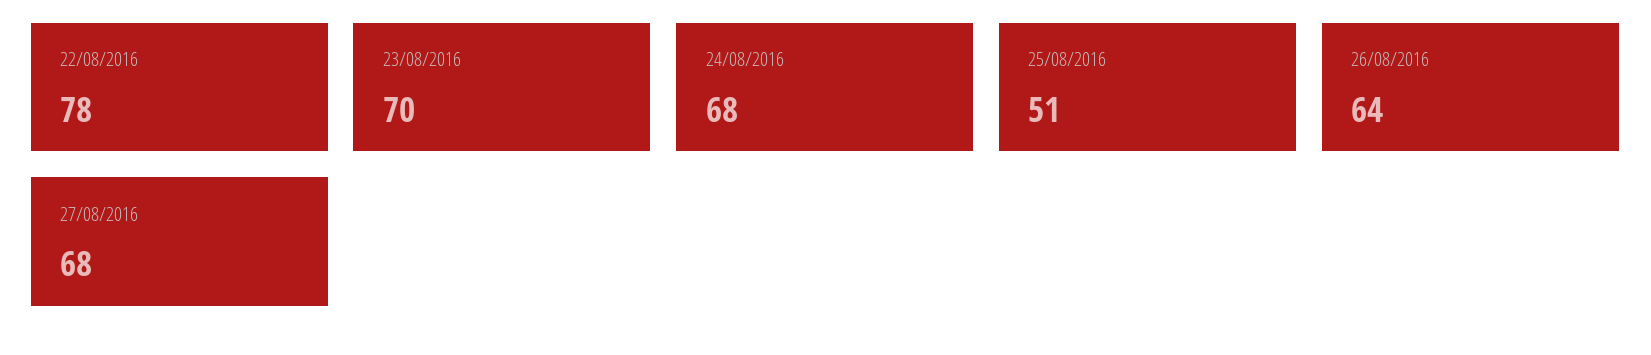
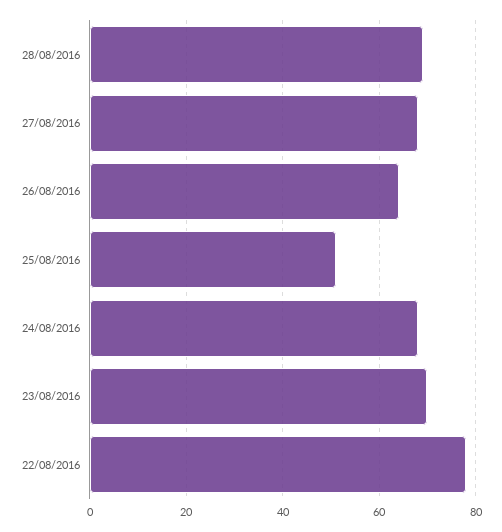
28/08/2016: none -> 70

